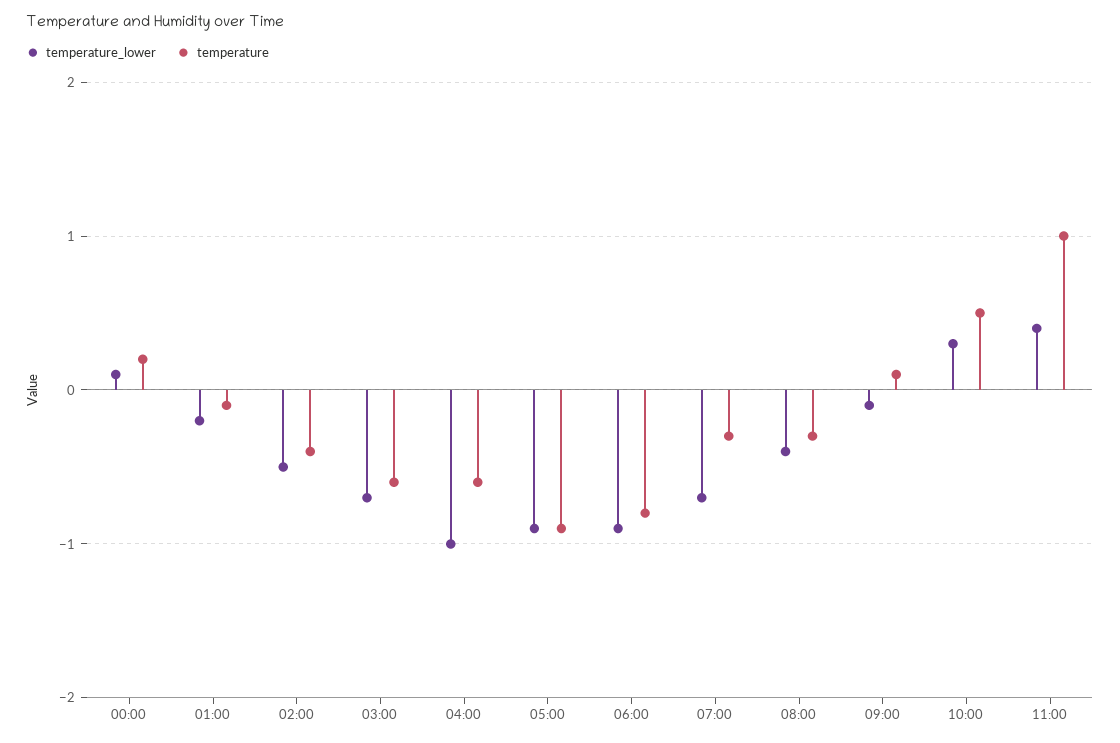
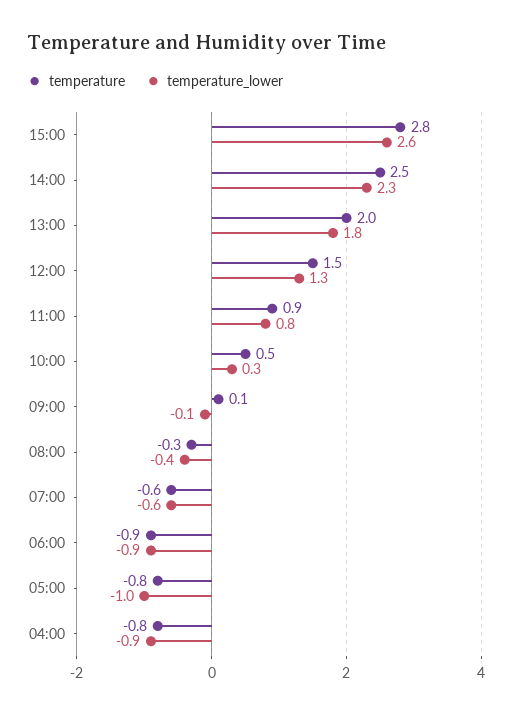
temperature_lower, 00:00: 0.1 -> none
temperature, 00:00: 0.2 -> none
temperature_lower, 01:00: -0.2 -> none
temperature, 01:00: -0.1 -> none
temperature_lower, 02:00: -0.5 -> none
temperature, 02:00: -0.4 -> none
temperature_lower, 03:00: -0.7 -> none
temperature, 03:00: -0.6 -> none
temperature_lower, 04:00: -1 -> -0.9
temperature, 04:00: -0.6 -> -0.8
temperature_lower, 05:00: -0.9 -> -1
temperature, 05:00: -0.9 -> -0.8
temperature, 06:00: -0.8 -> -0.9
temperature_lower, 07:00: -0.7 -> -0.6
temperature, 07:00: -0.3 -> -0.6
temperature_lower, 11:00: 0.4 -> 0.8
temperature, 11:00: 1 -> 0.9
temperature, 15:00: none -> 2.8
temperature_lower, 15:00: none -> 2.6
temperature, 14:00: none -> 2.5
temperature_lower, 14:00: none -> 2.3
temperature, 13:00: none -> 2
temperature_lower, 13:00: none -> 1.8
temperature, 12:00: none -> 1.5
temperature_lower, 12:00: none -> 1.3

